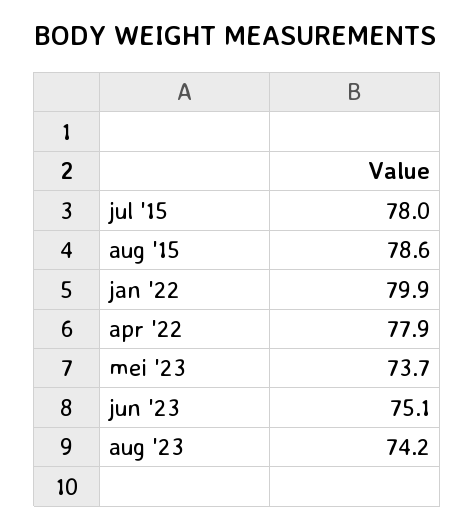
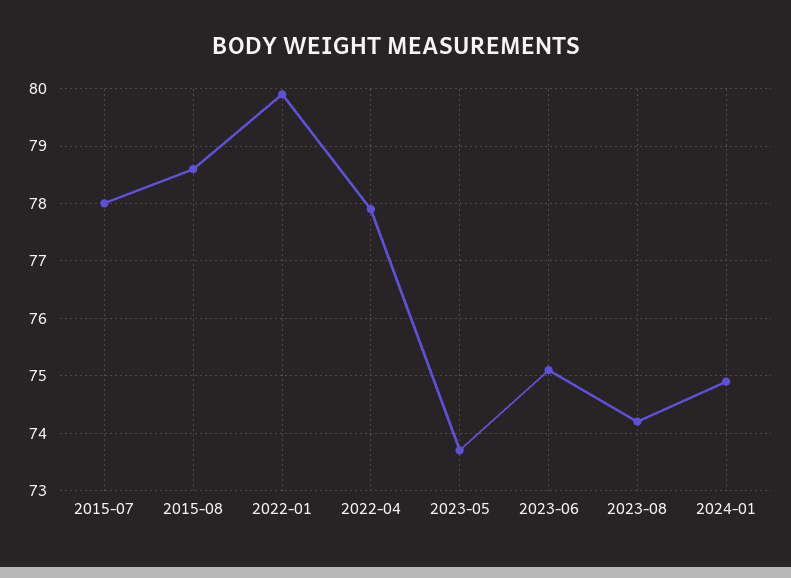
2024-01: none -> 75

